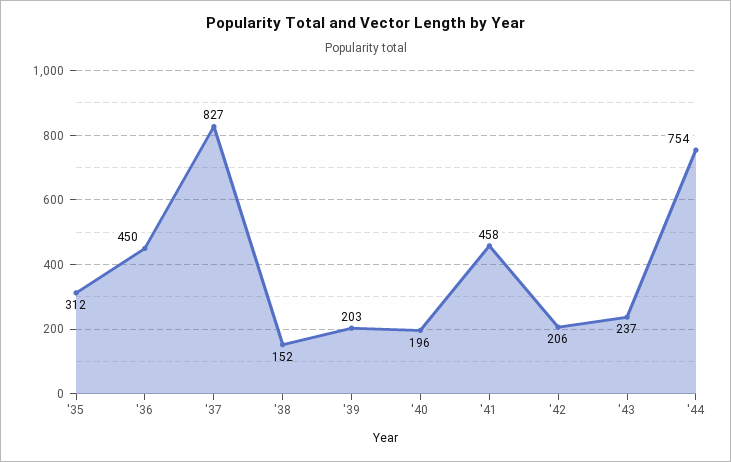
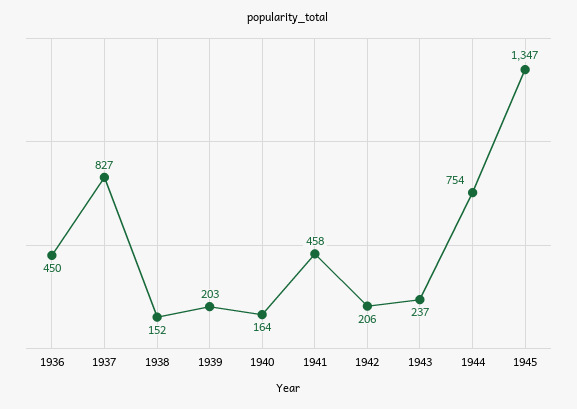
'35: 312 -> none
'40: 196 -> 164
1945: none -> 1347

